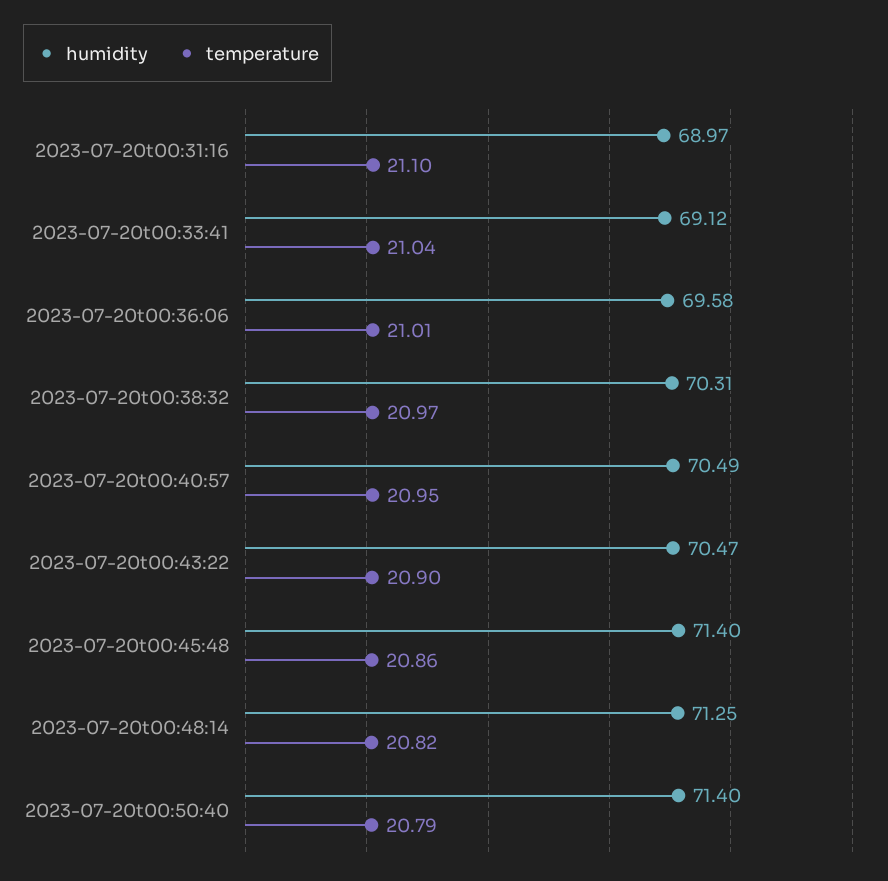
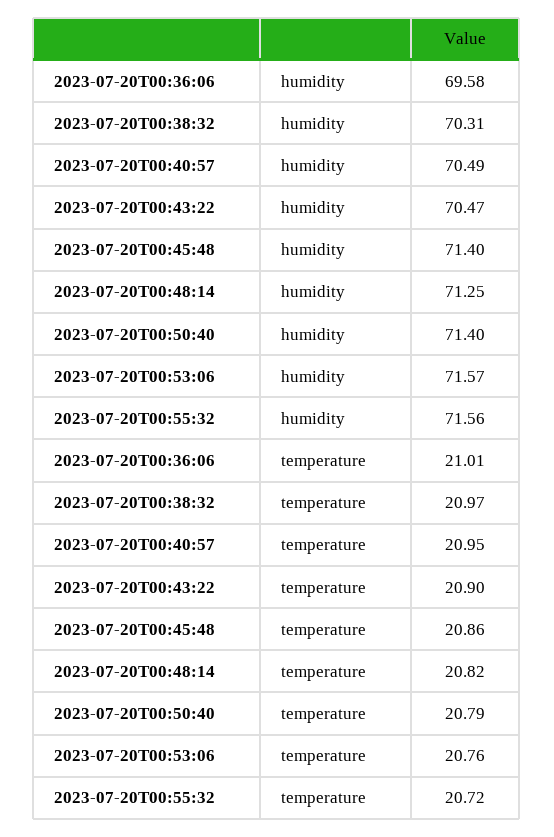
humidity, 2023-07-20t00:31:16: 68.97 -> none
temperature, 2023-07-20t00:31:16: 21.1 -> none
humidity, 2023-07-20t00:33:41: 69.12 -> none
temperature, 2023-07-20t00:33:41: 21.04 -> none
humidity, 2023-07-20T00:53:06: none -> 71.57
humidity, 2023-07-20T00:55:32: none -> 71.56
temperature, 2023-07-20T00:53:06: none -> 20.76
temperature, 2023-07-20T00:55:32: none -> 20.72

